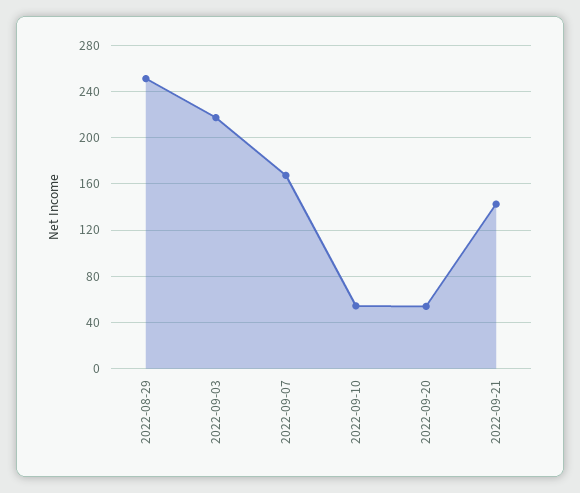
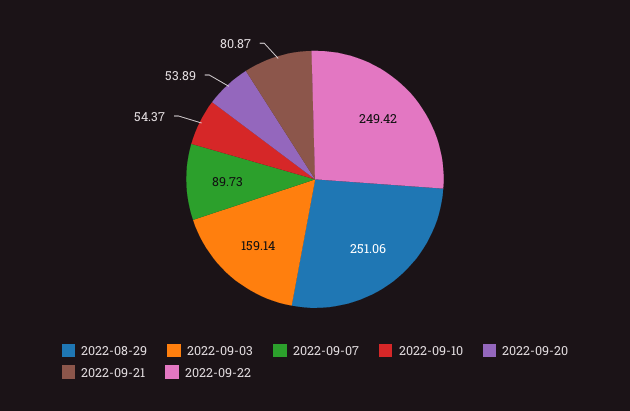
2022-09-03: 220 -> 159.14
2022-09-07: 170 -> 89.73
2022-09-21: 140 -> 80.87
2022-09-22: none -> 249.42

